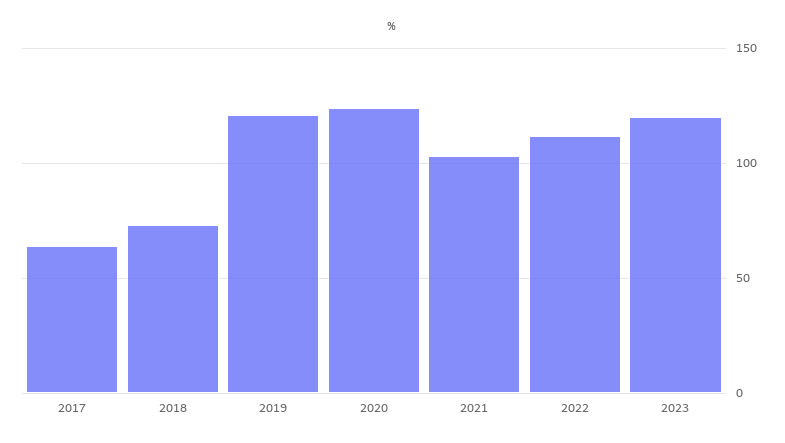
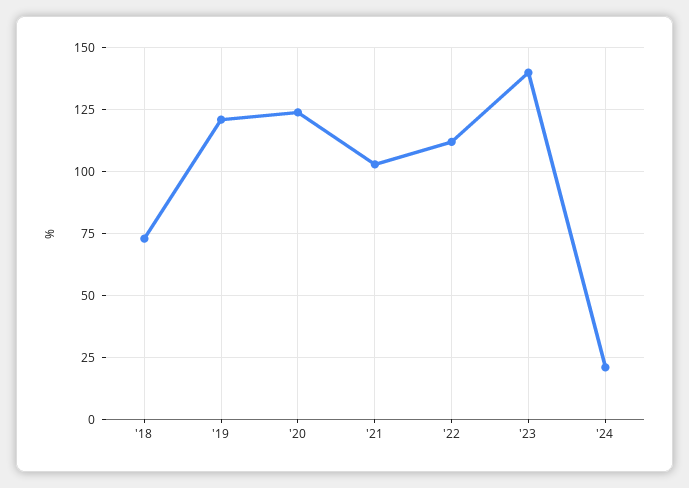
2017: 65 -> none
2023: 120 -> 140
'24: none -> 20

